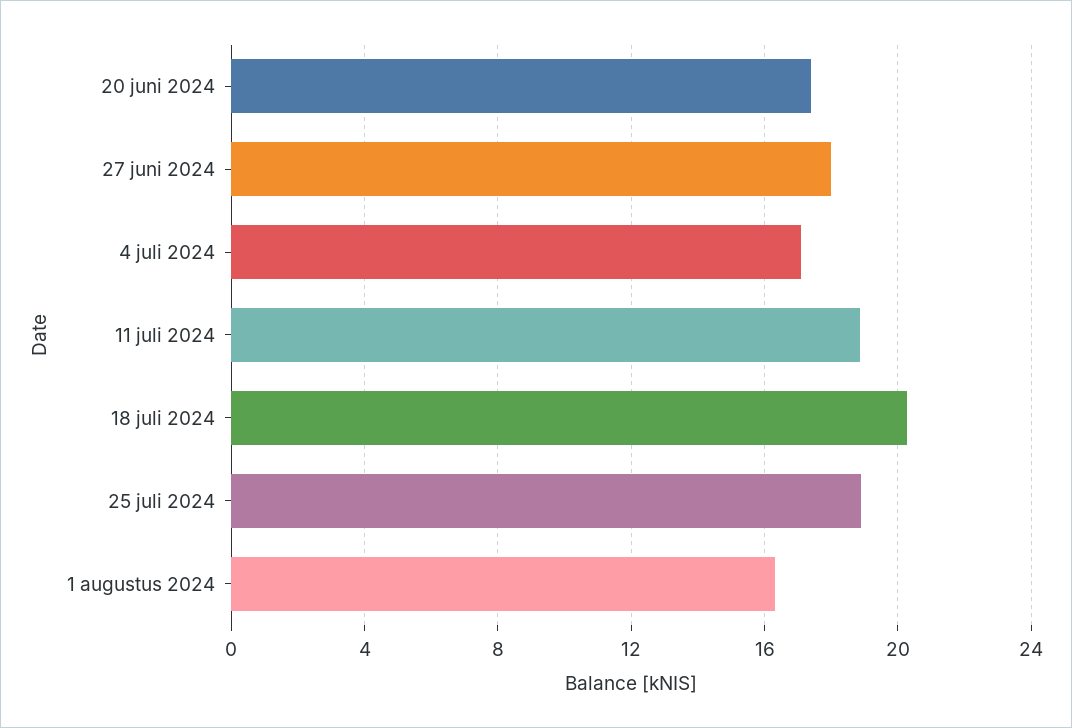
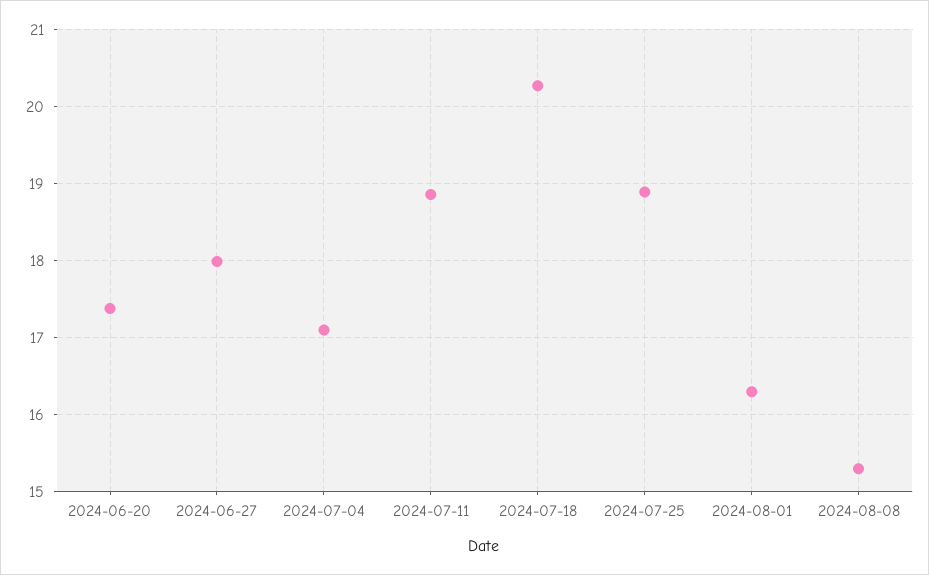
2024-08-08: none -> 15.3

